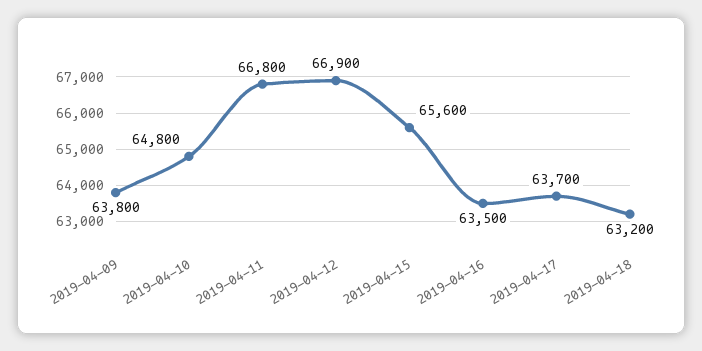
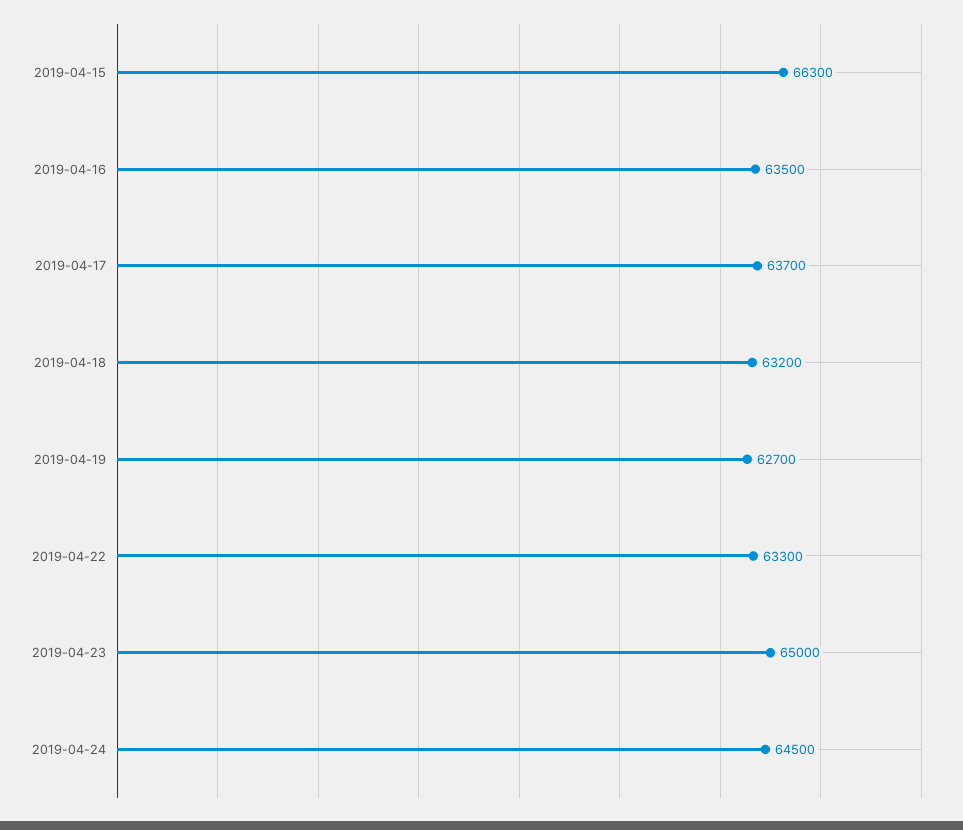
2019-04-09: 63800 -> none
2019-04-10: 64800 -> none
2019-04-11: 66800 -> none
2019-04-12: 66900 -> none
2019-04-15: 65600 -> 66300
2019-04-19: none -> 62700
2019-04-22: none -> 63300
2019-04-23: none -> 65000
2019-04-24: none -> 64500

